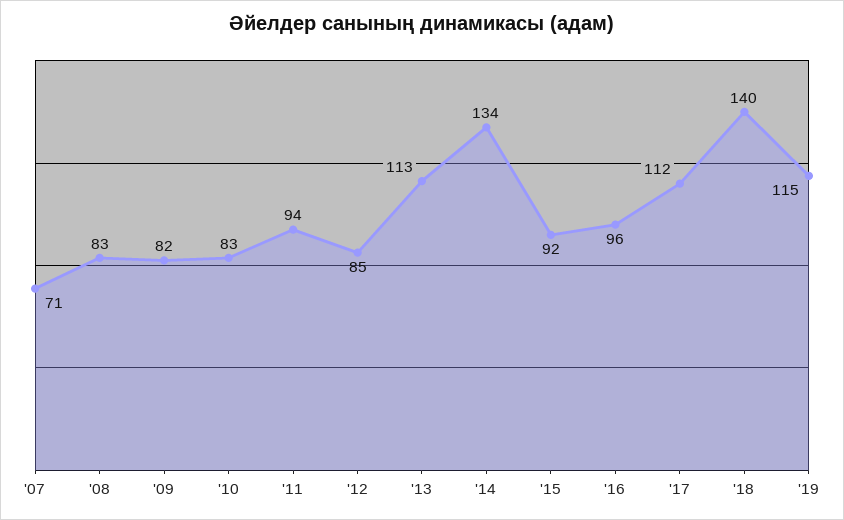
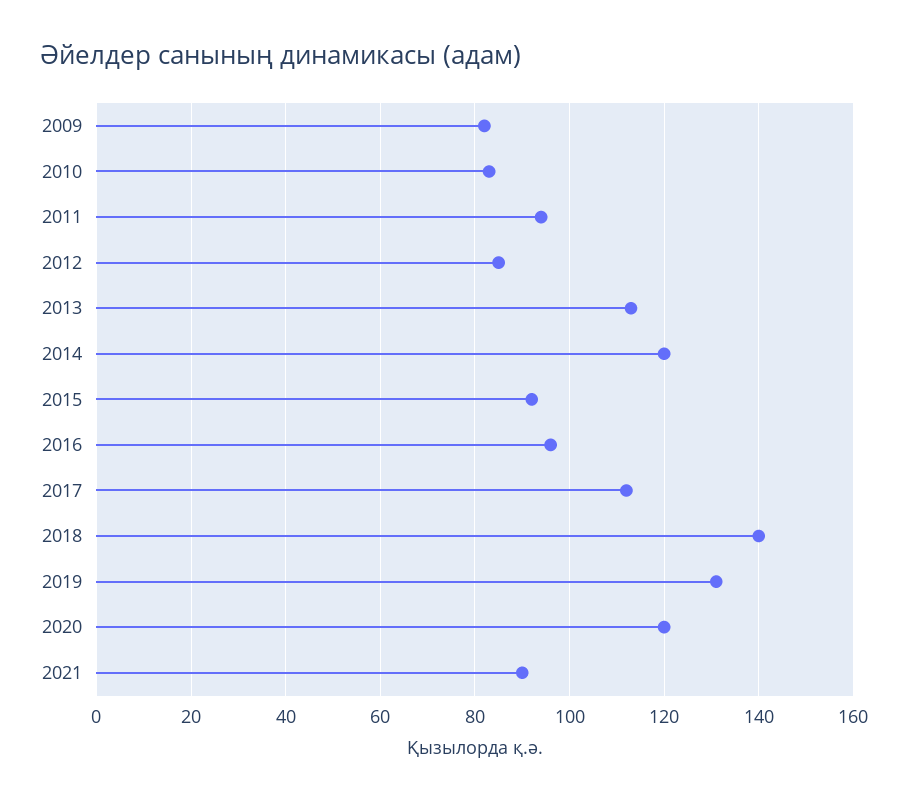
'07: 71 -> none
'08: 83 -> none
'14: 134 -> 120
'19: 115 -> 130
2020: none -> 120
2021: none -> 90

